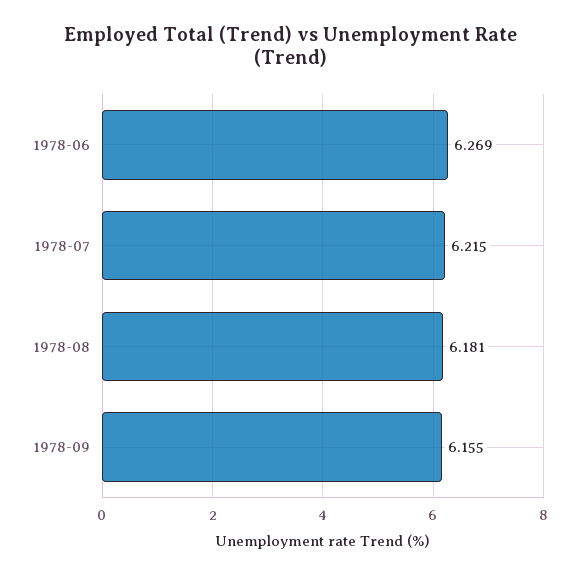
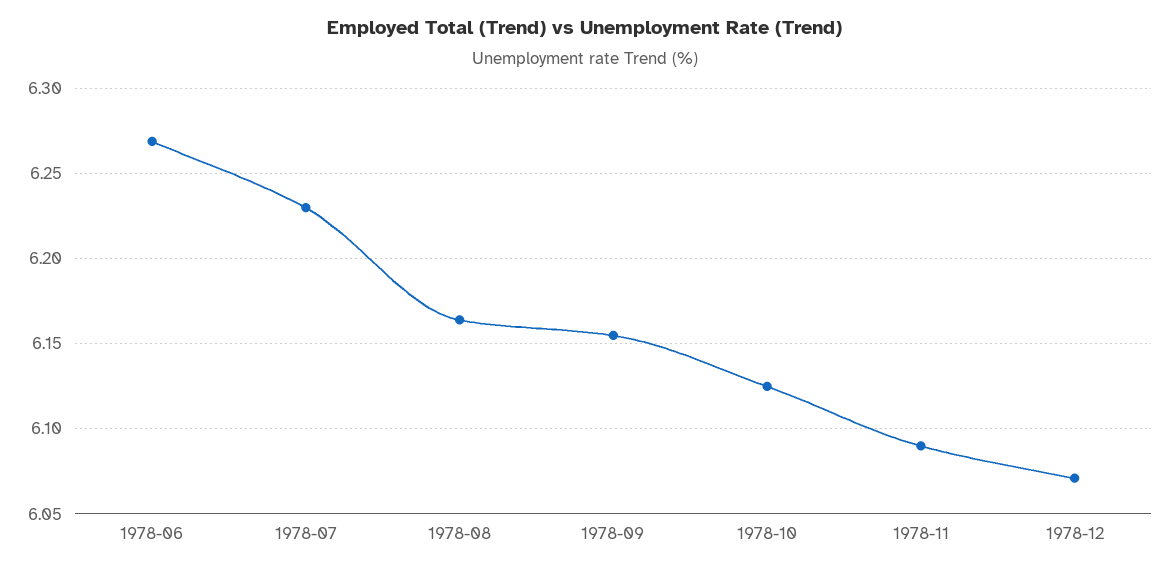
1978-07: 6.215 -> 6.23
1978-08: 6.181 -> 6.165
1978-10: none -> 6.125
1978-11: none -> 6.09
1978-12: none -> 6.07

